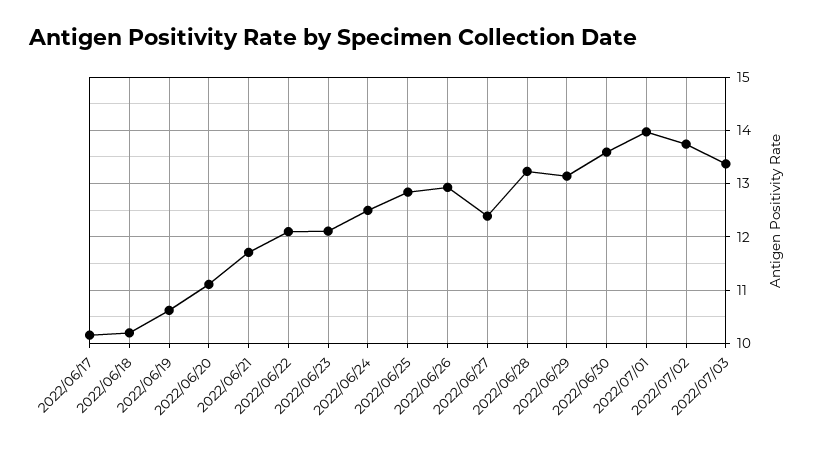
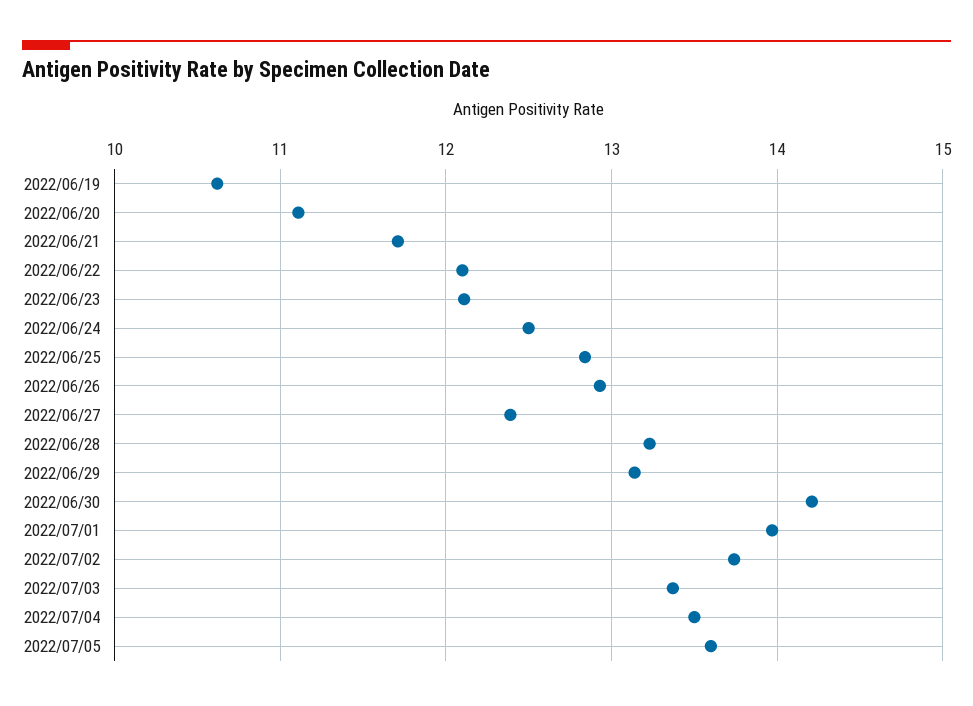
2022/06/17: 10.2 -> none
2022/06/18: 10.2 -> none
2022/06/30: 13.6 -> 14.2
2022/07/04: none -> 13.5
2022/07/05: none -> 13.6

